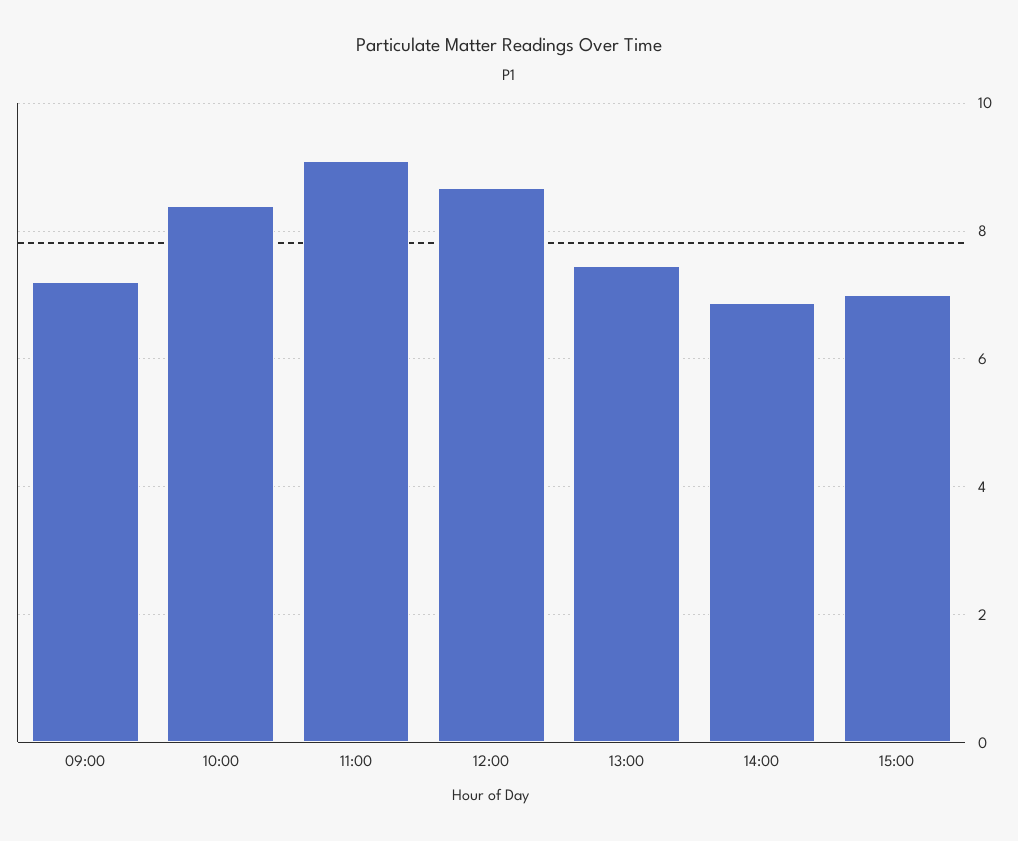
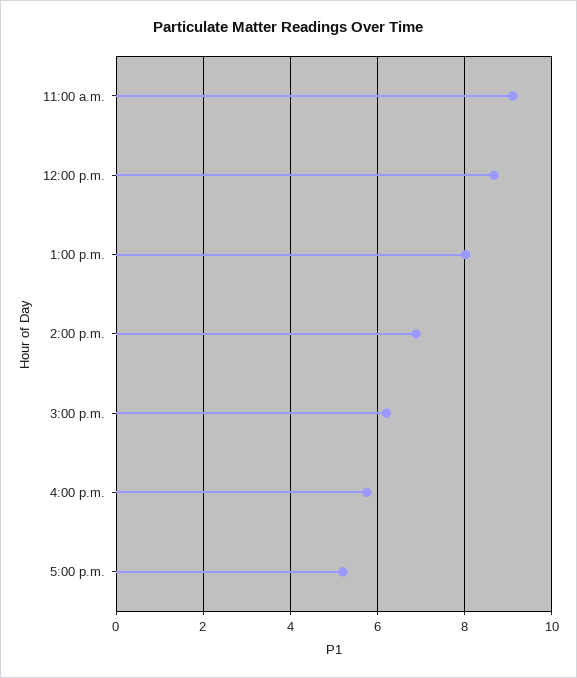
09:00: 7.2 -> none
10:00: 8.4 -> none
13:00: 7.4 -> 8
15:00: 7 -> 6.2
4:00 p.m.: none -> 5.8
5:00 p.m.: none -> 5.2

